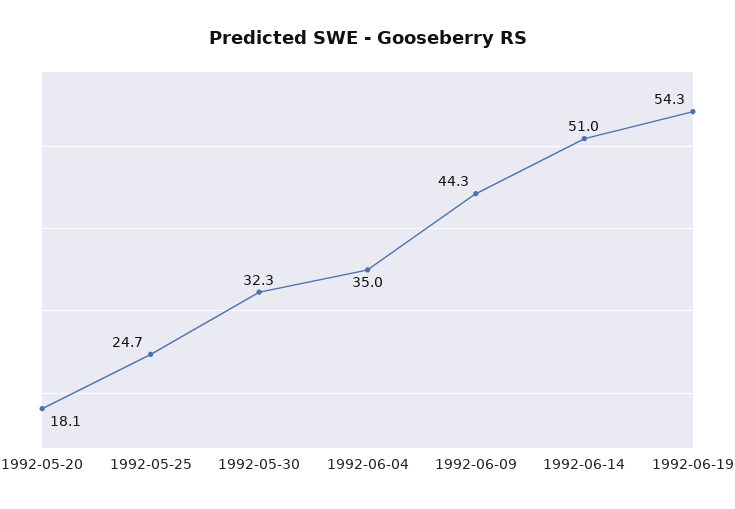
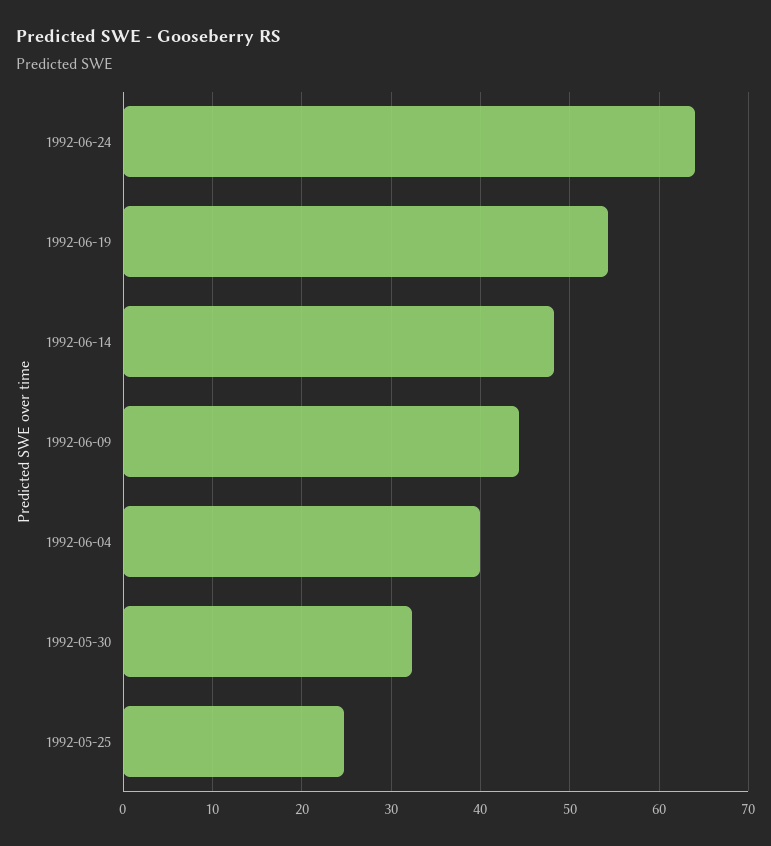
1992-05-20: 18.1 -> none
1992-06-04: 35 -> 40
1992-06-14: 51 -> 48
1992-06-24: none -> 64

